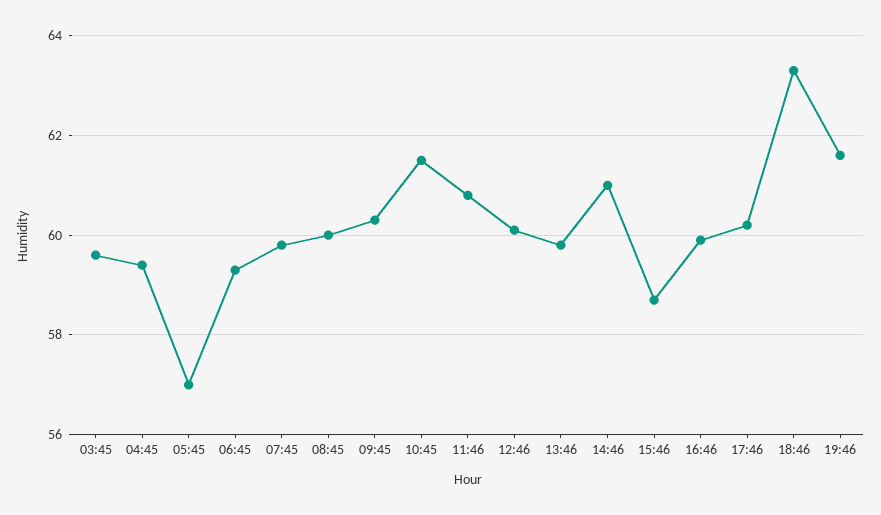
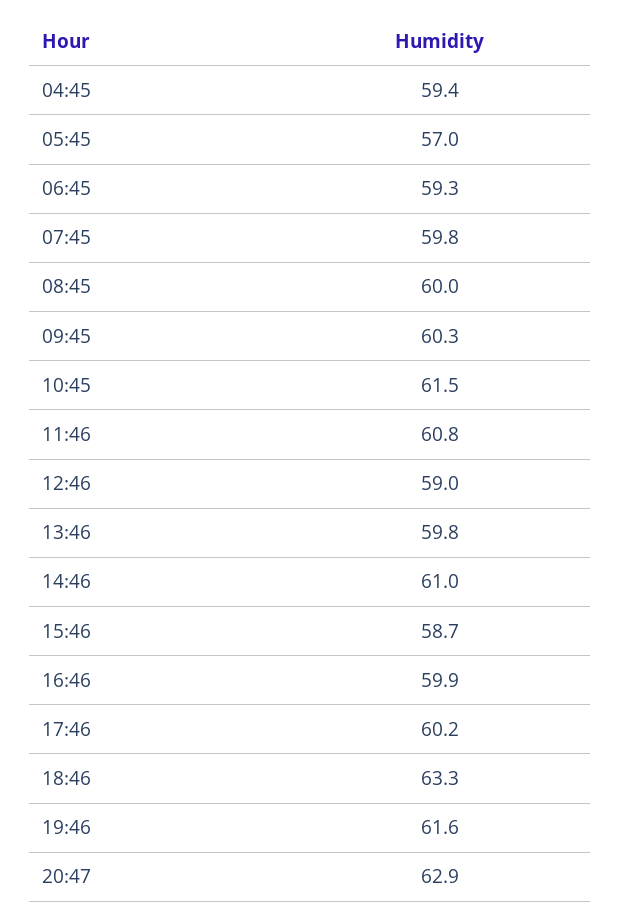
03:45: 59.5 -> none
12:46: 60 -> 59
20:47: none -> 62.9

